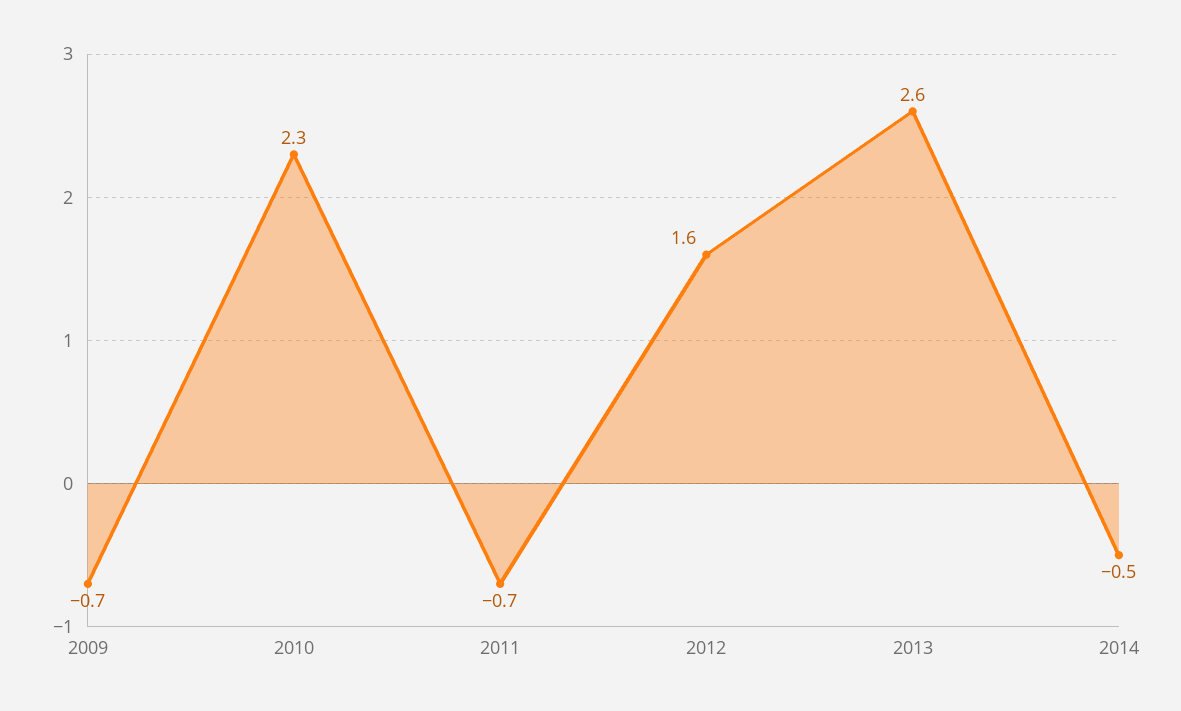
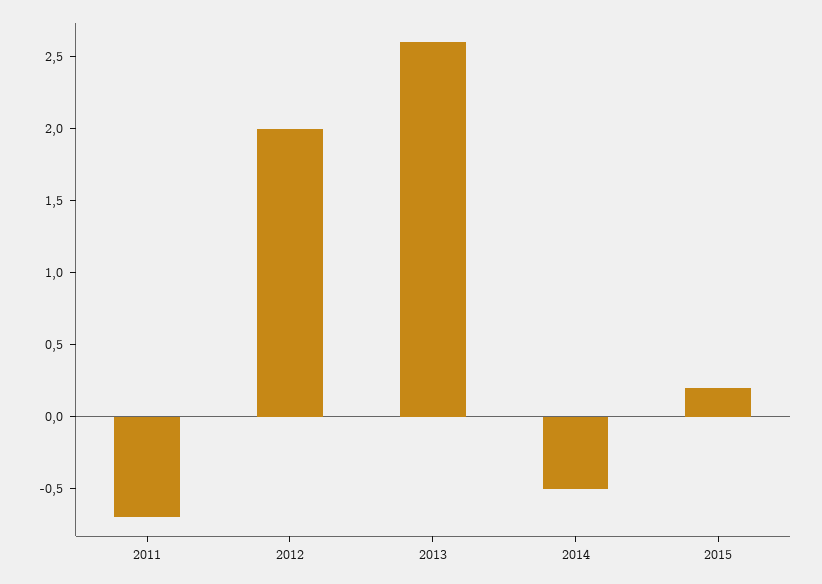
2009: -0.7 -> none
2010: 2.3 -> none
2012: 1.6 -> 2
2015: none -> 0.2

